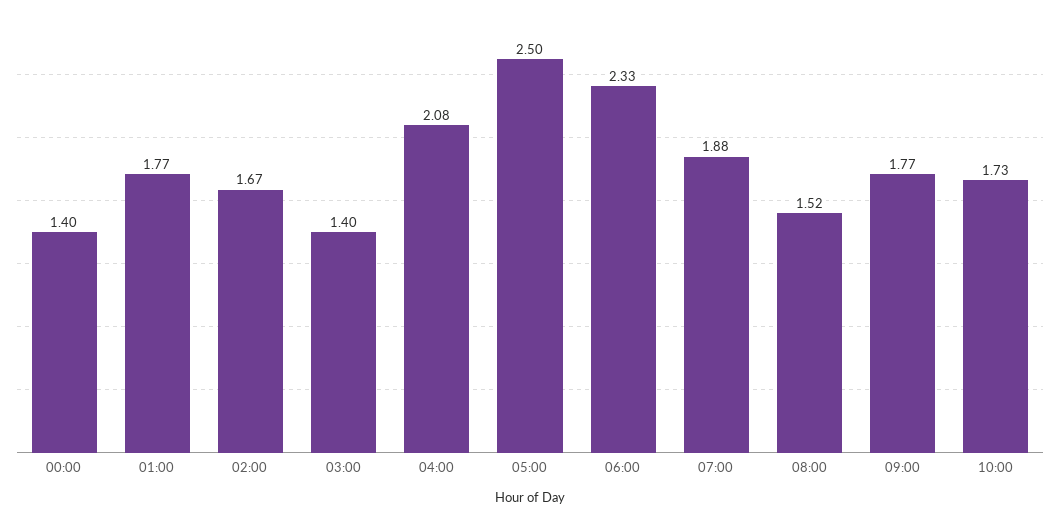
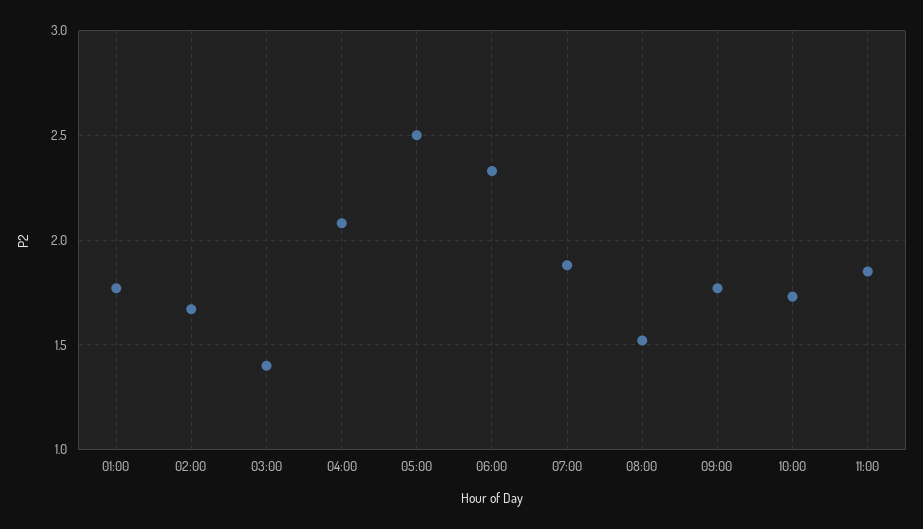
00:00: 1.4 -> none
11:00: none -> 1.85

